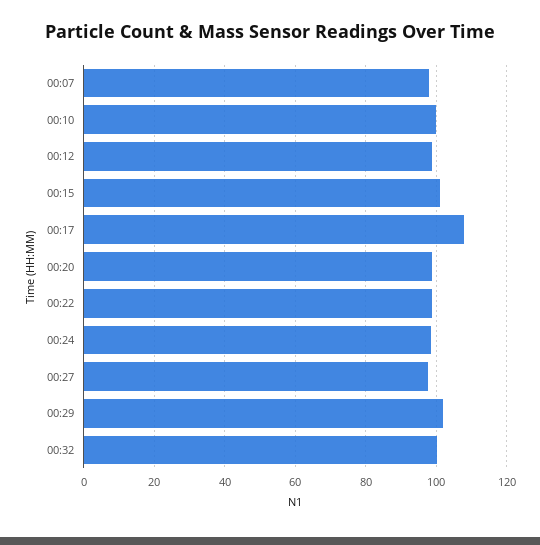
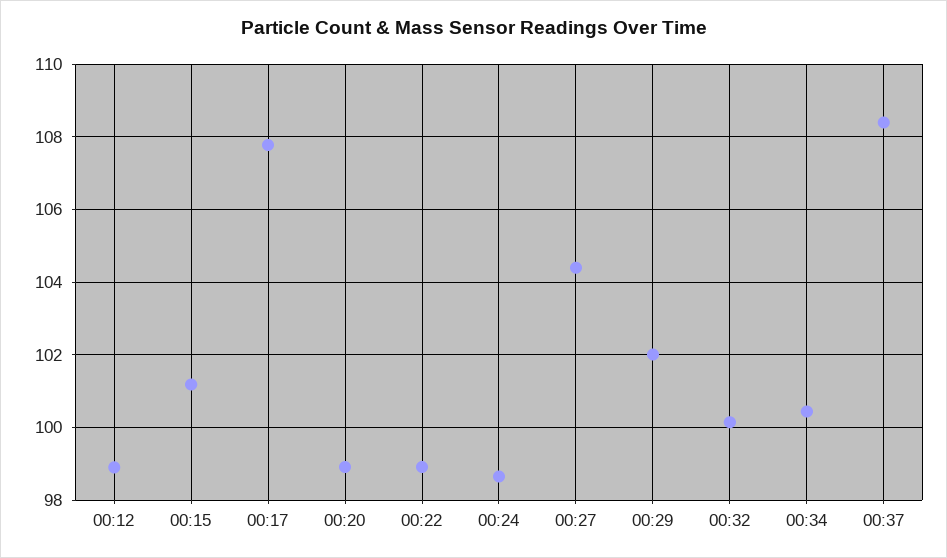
00:07: 98 -> none
00:10: 100 -> none
00:27: 98 -> 104.4
00:34: none -> 100.4
00:37: none -> 108.4

